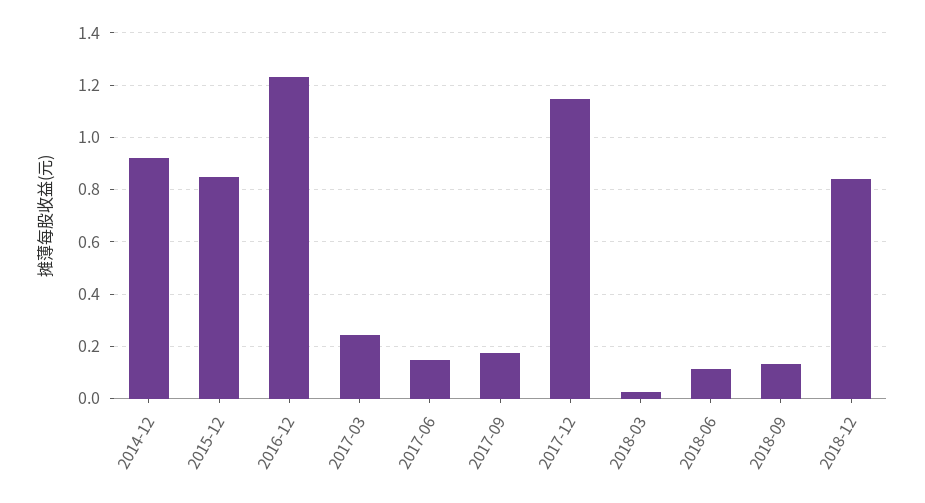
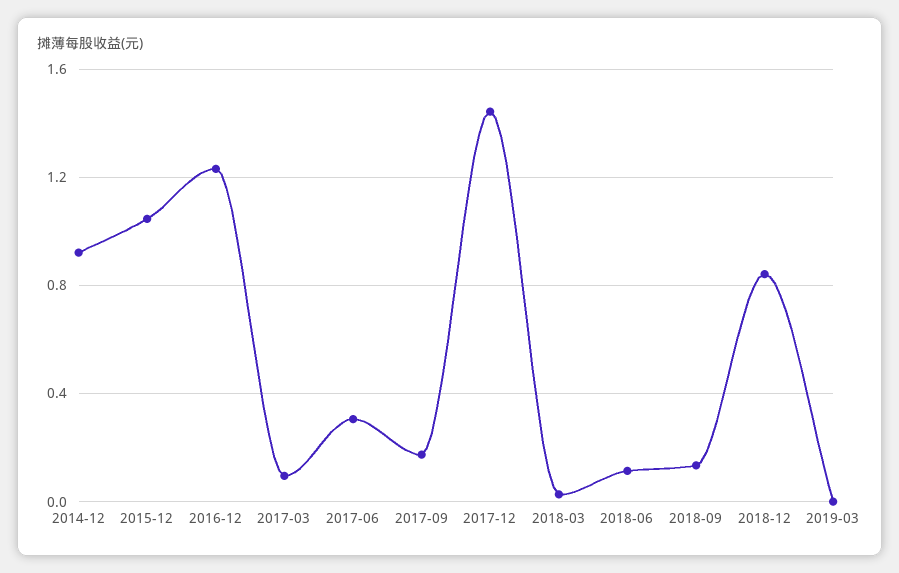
2015-12: 0.85 -> 1.05
2017-03: 0.25 -> 0.1
2017-06: 0.15 -> 0.3
2017-12: 1.15 -> 1.45
2019-03: none -> 0

